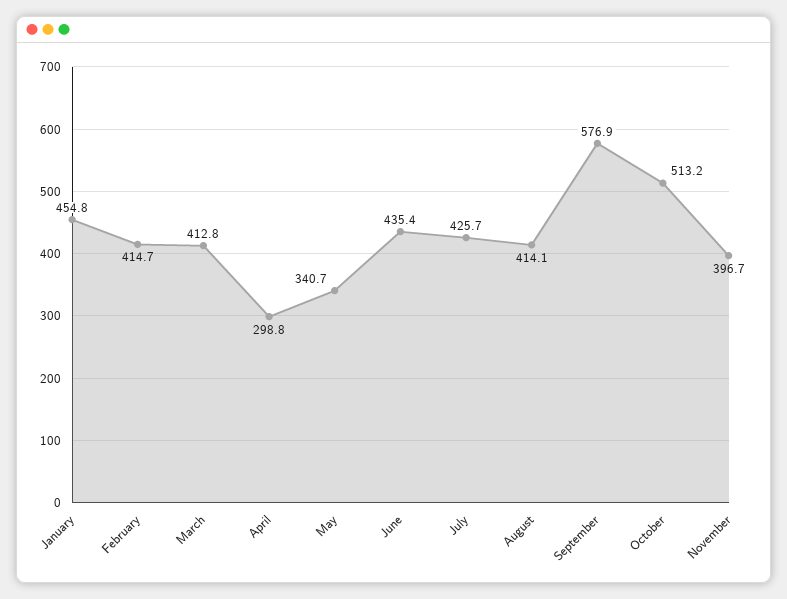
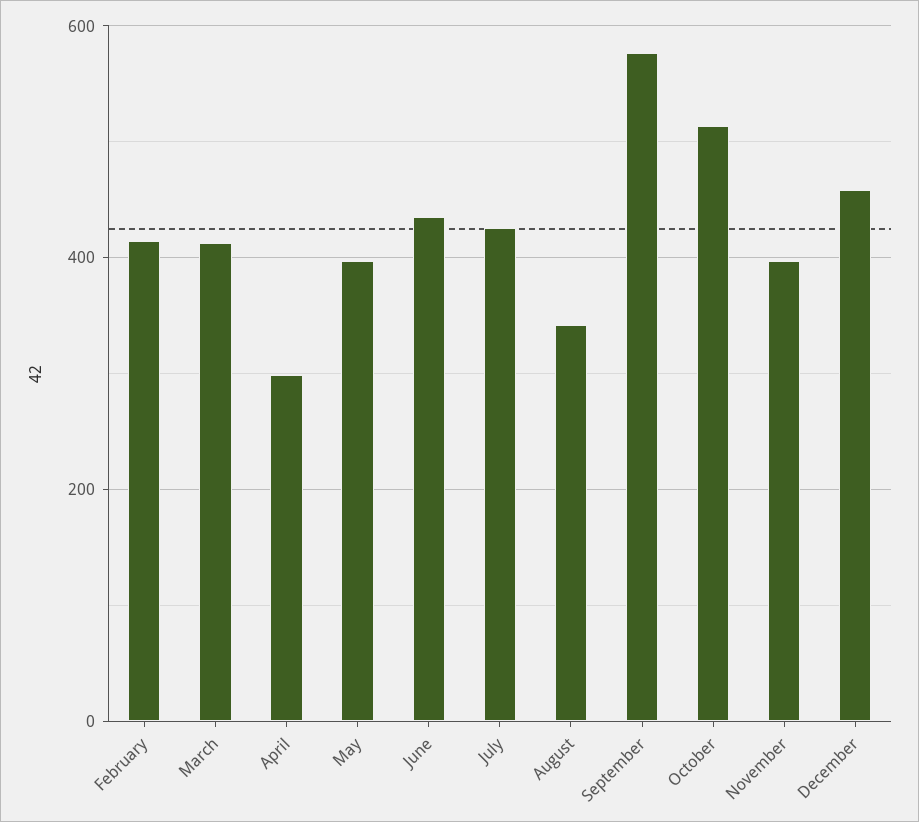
January: 454.8 -> none
May: 340.7 -> 400
August: 414.1 -> 340
December: none -> 460

